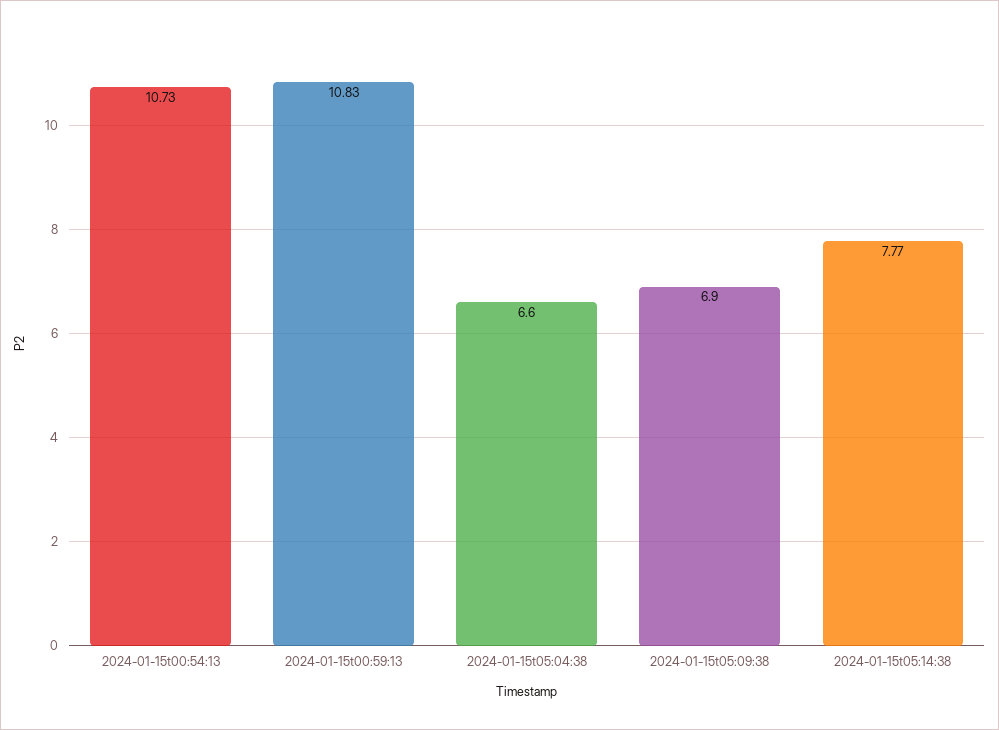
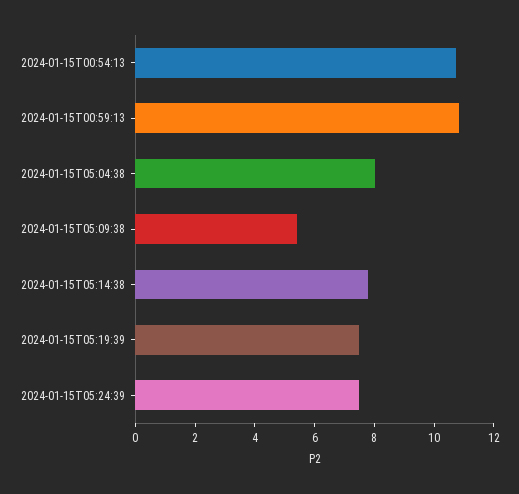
2024-01-15t05:04:38: 6.6 -> 8
2024-01-15t05:09:38: 6.9 -> 5.5
2024-01-15T05:19:39: none -> 7.5
2024-01-15T05:24:39: none -> 7.5

